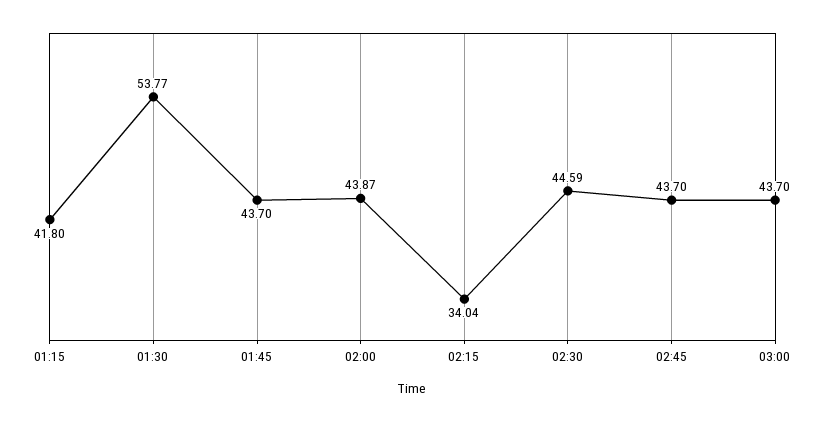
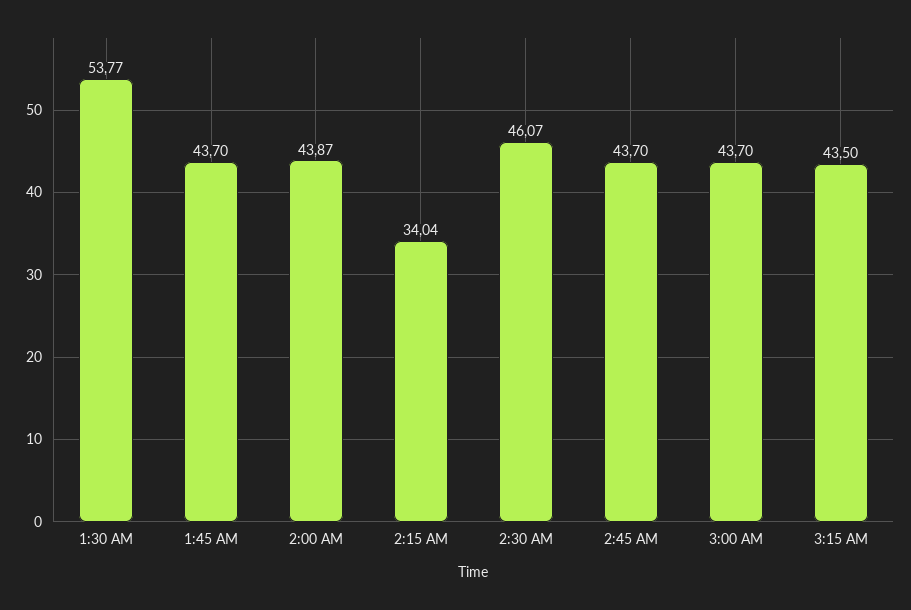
01:15: 41.8 -> none
02:30: 44.59 -> 46.07
3:15 AM: none -> 43.5

